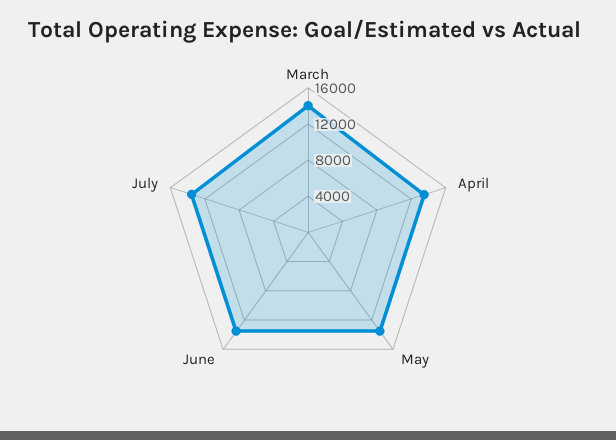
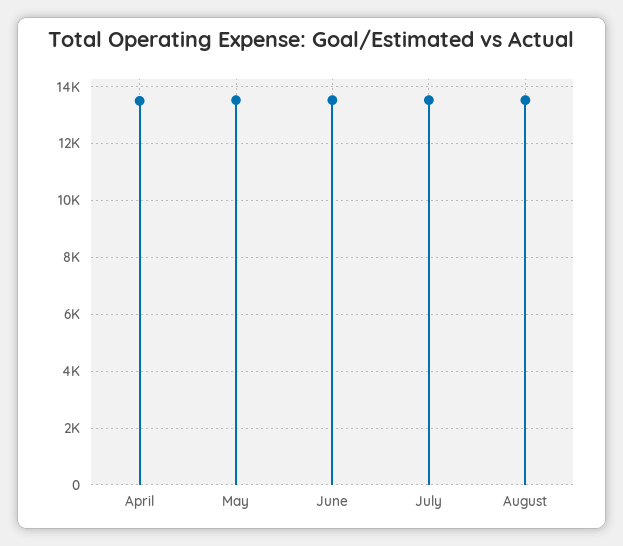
March: 14000 -> none
August: none -> 13500

